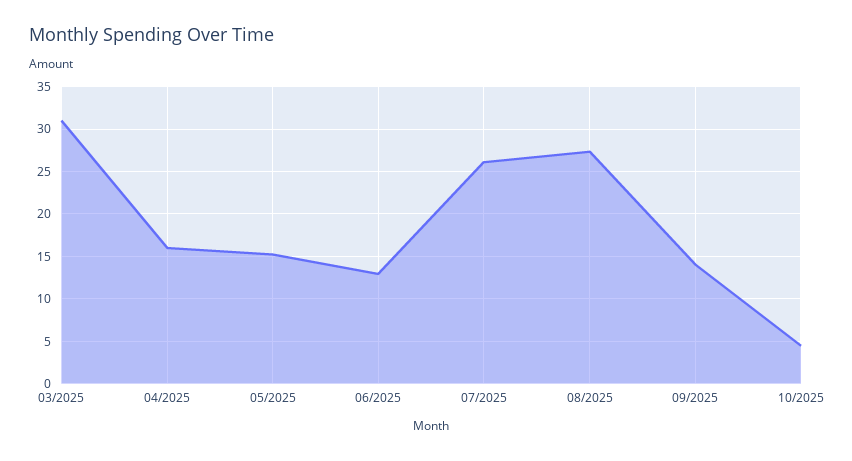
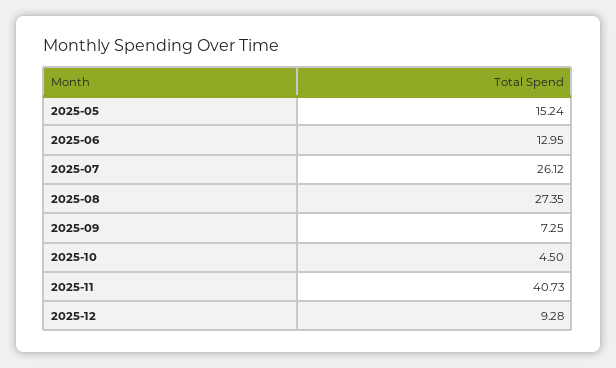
03/2025: 31 -> none
04/2025: 16 -> none
09/2025: 14 -> 7.25
2025-11: none -> 40.73
2025-12: none -> 9.28

